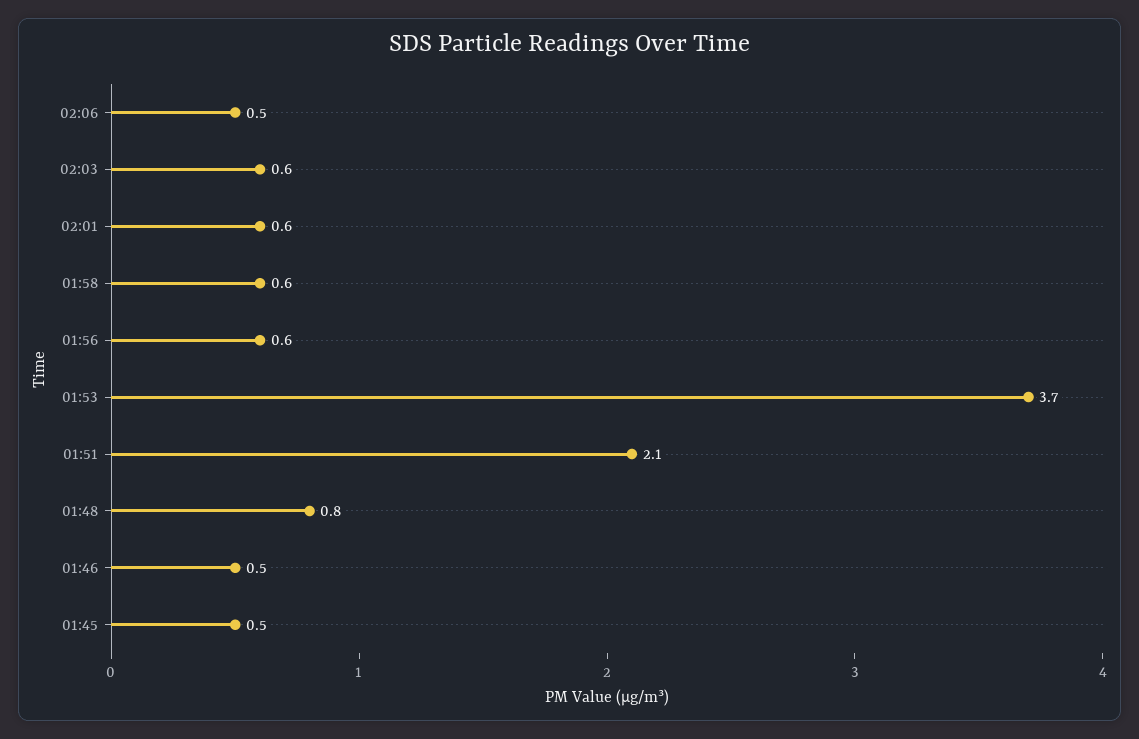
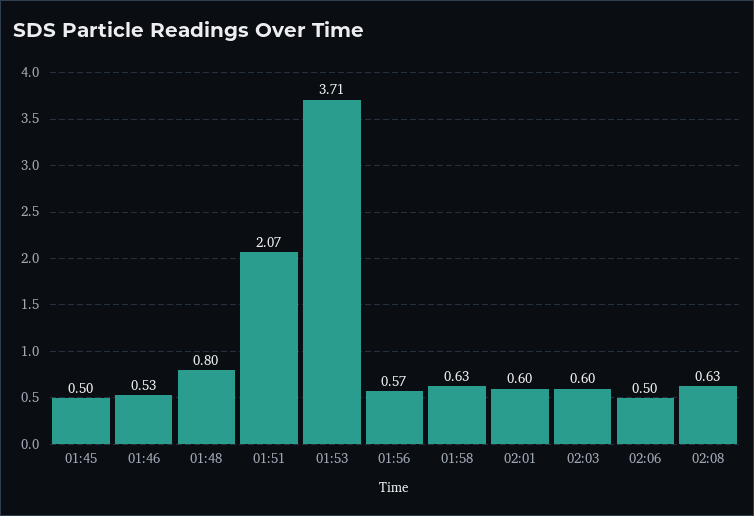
02:08: none -> 0.63

